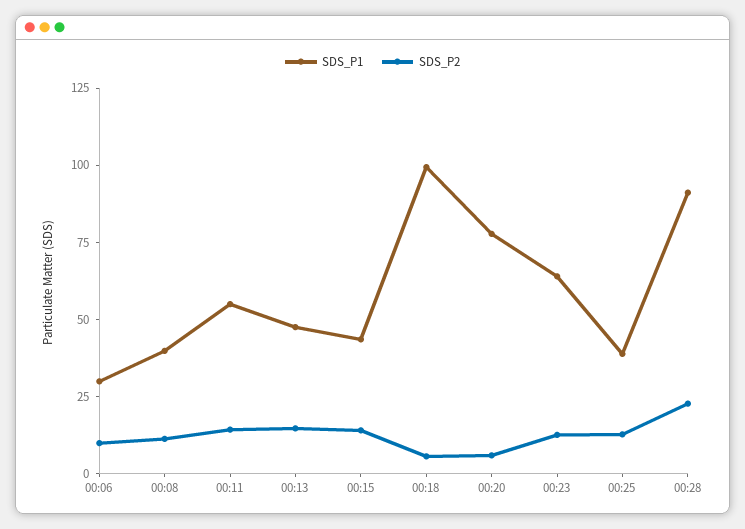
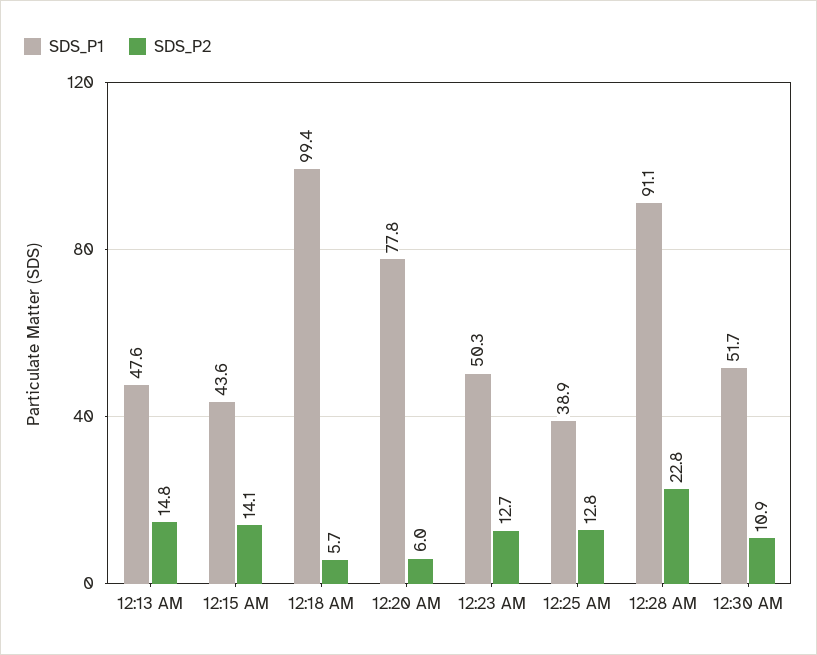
SDS_P1, 00:06: 30 -> none
SDS_P2, 00:06: 10 -> none
SDS_P1, 00:08: 40 -> none
SDS_P2, 00:08: 10 -> none
SDS_P1, 00:11: 55 -> none
SDS_P2, 00:11: 15 -> none
SDS_P1, 00:23: 65 -> 50.3
SDS_P1, 12:30 AM: none -> 51.7
SDS_P2, 12:30 AM: none -> 10.9

